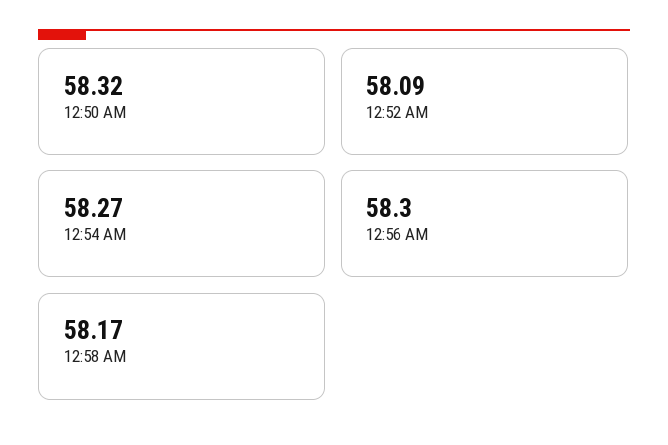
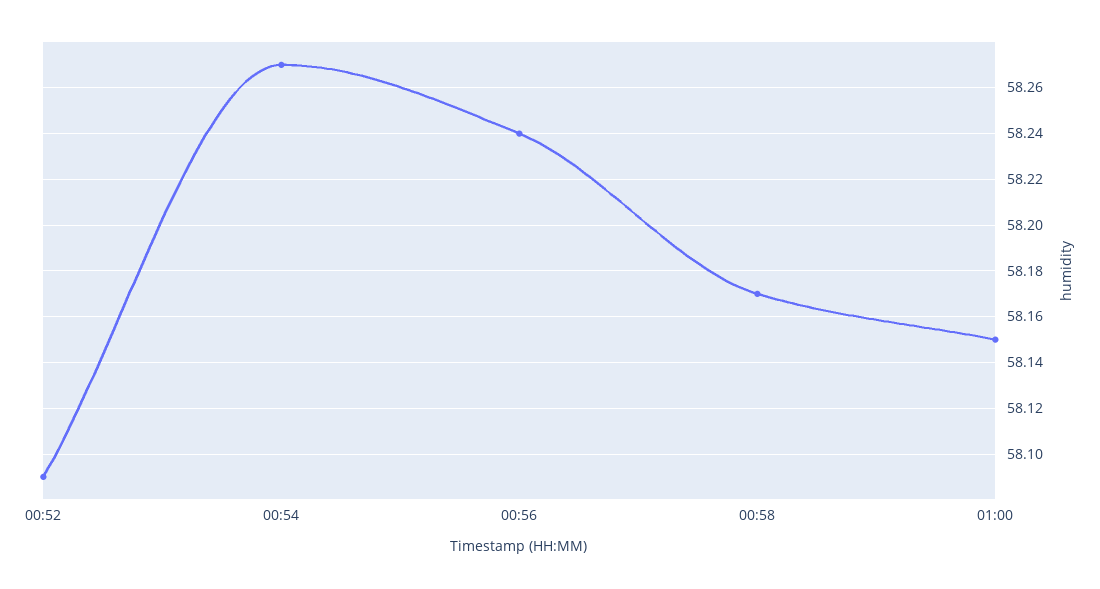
12:50 AM: 58.32 -> none
12:56 AM: 58.3 -> 58.24
01:00: none -> 58.15

